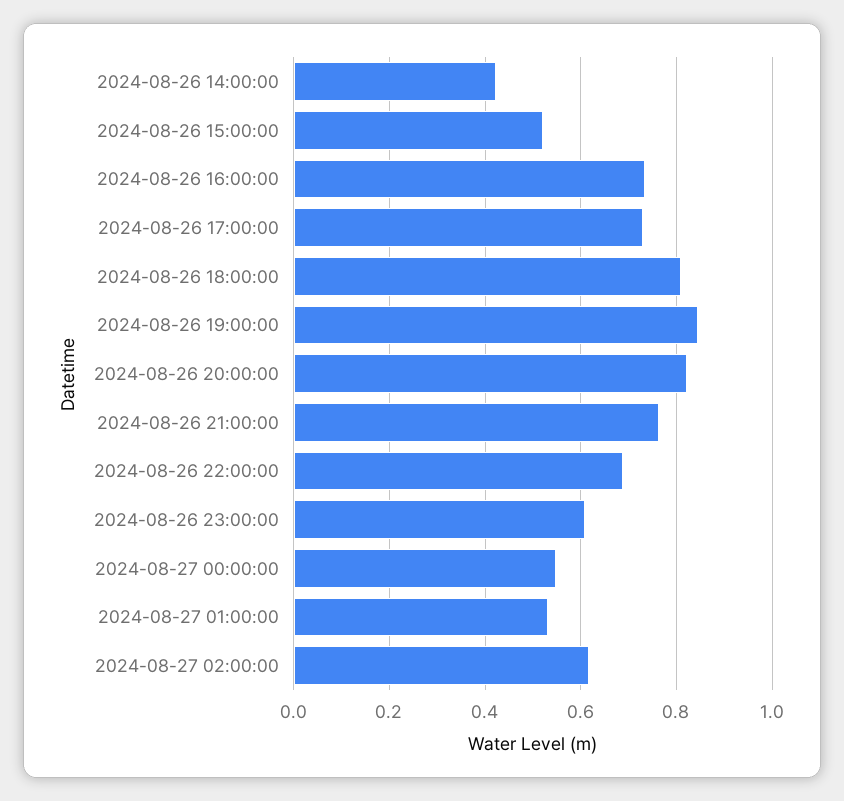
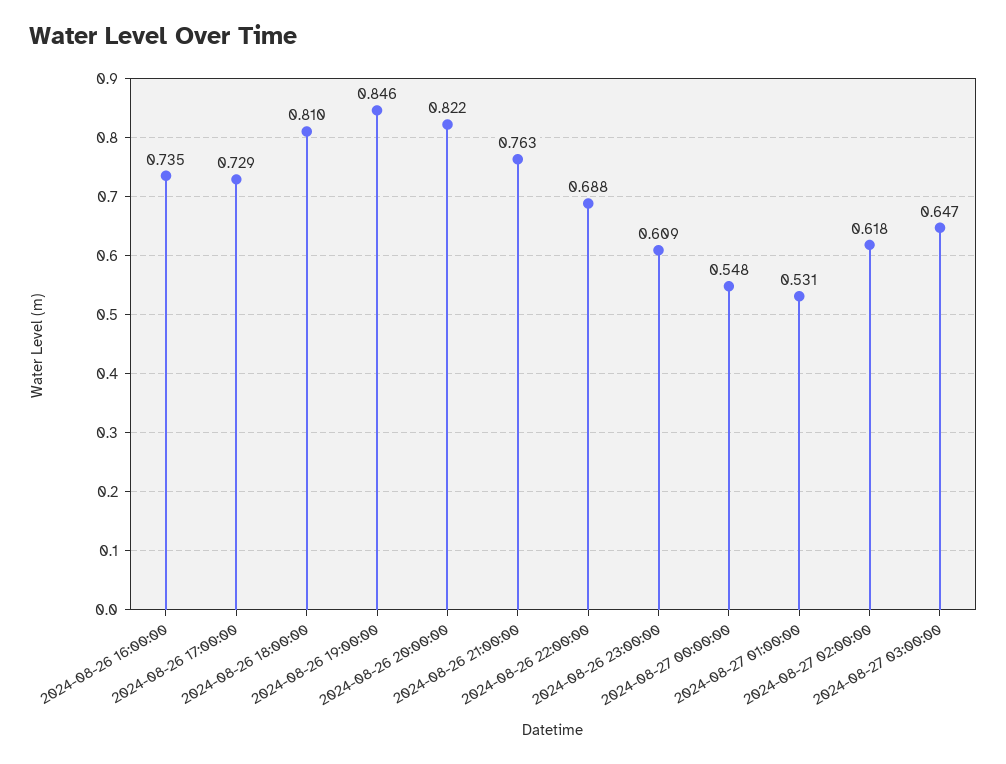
2024-08-26 14:00:00: 0.42 -> none
2024-08-26 15:00:00: 0.52 -> none
2024-08-27 03:00:00: none -> 0.647

